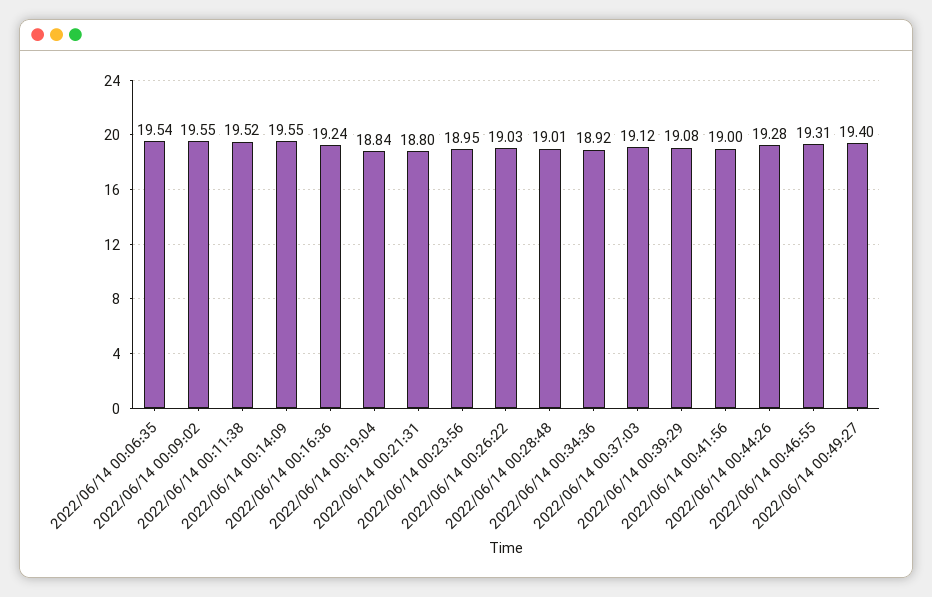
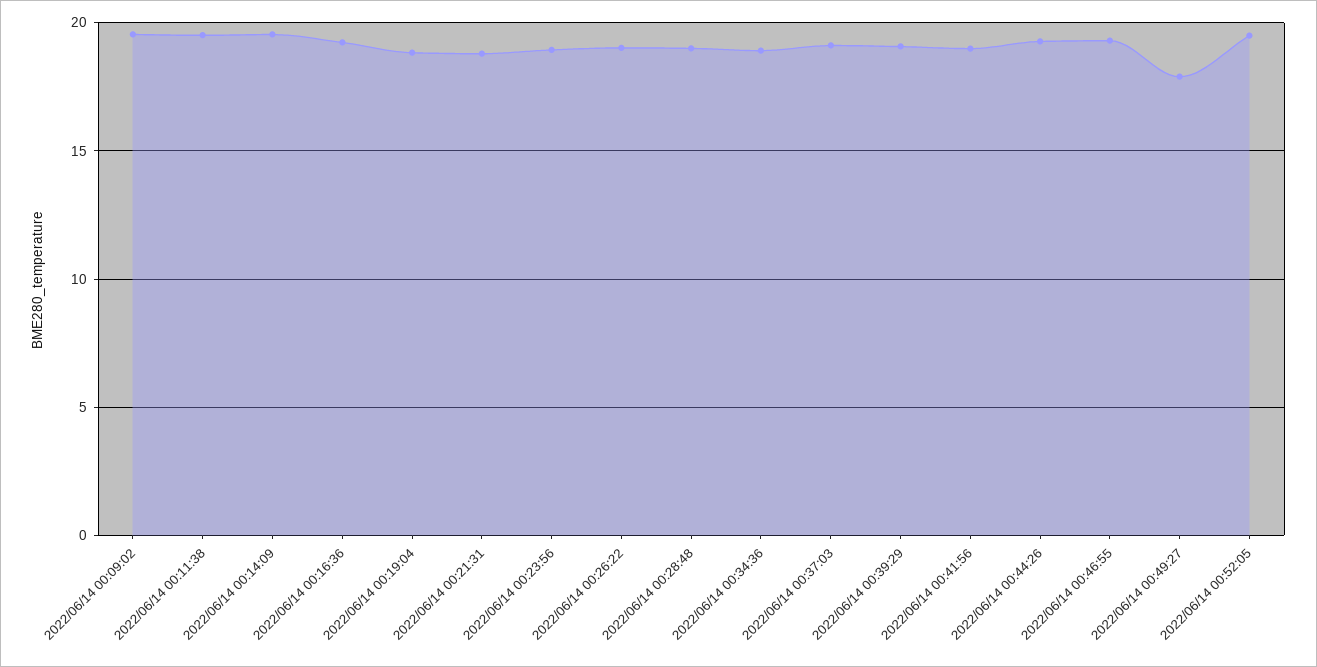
2022/06/14 00:06:35: 19.54 -> none
2022/06/14 00:49:27: 19.4 -> 18
2022/06/14 00:52:05: none -> 19.5

